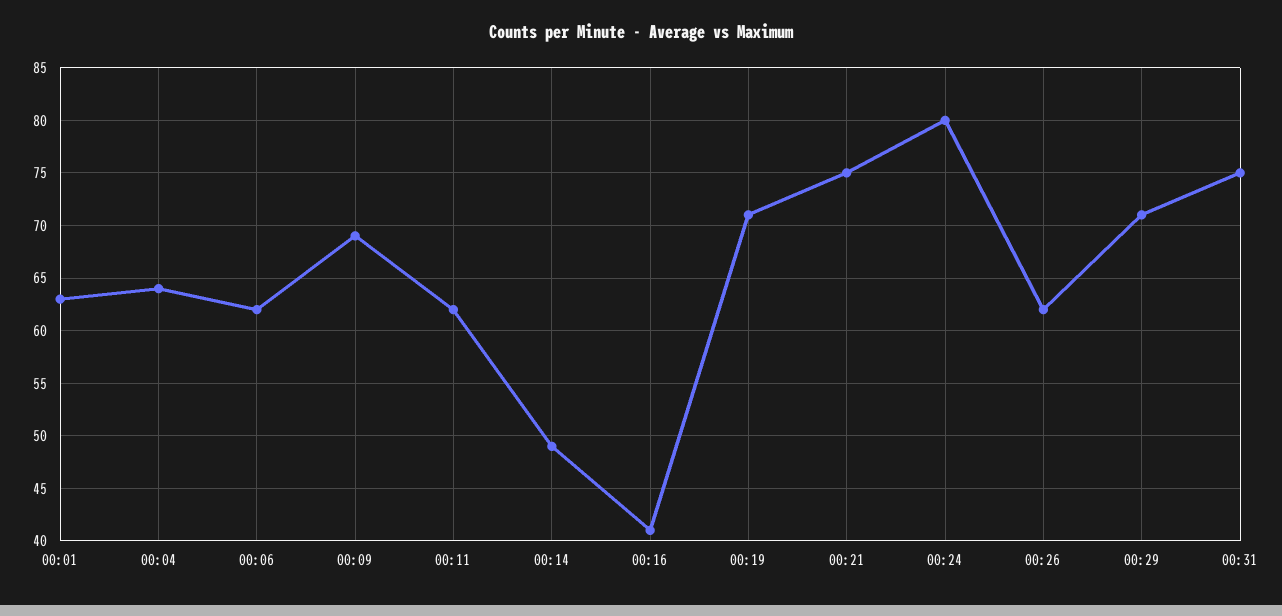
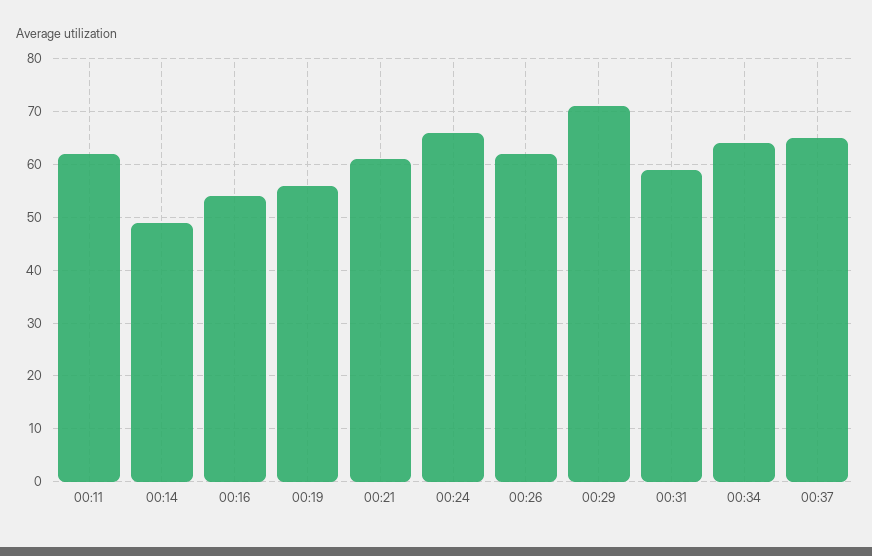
00:01: 63 -> none
00:04: 64 -> none
00:06: 62 -> none
00:09: 69 -> none
00:16: 41 -> 55
00:19: 71 -> 55
00:21: 75 -> 60
00:24: 80 -> 65
00:31: 75 -> 60
00:34: none -> 65
00:37: none -> 65

